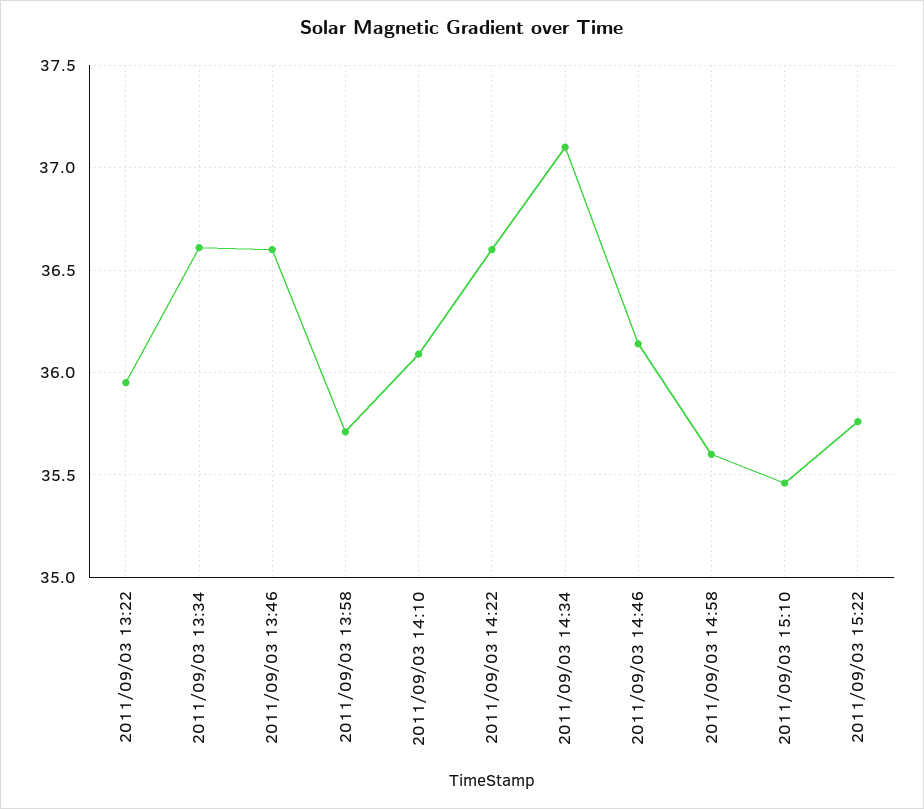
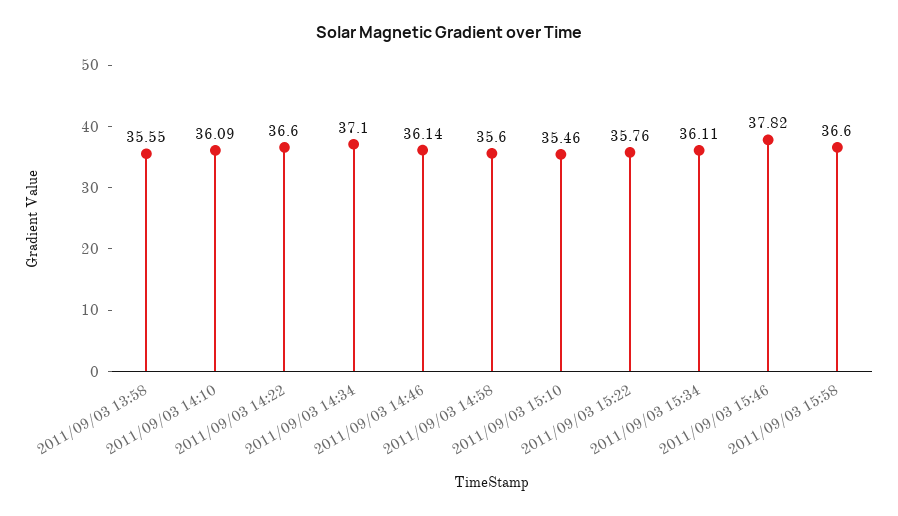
2011/09/03 13:22: 35.95 -> none
2011/09/03 13:34: 36.6 -> none
2011/09/03 13:46: 36.6 -> none
2011/09/03 13:58: 35.7 -> 35.55
2011/09/03 15:34: none -> 36.11
2011/09/03 15:46: none -> 37.82
2011/09/03 15:58: none -> 36.6

